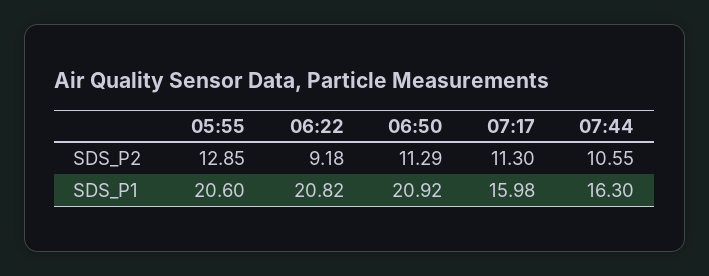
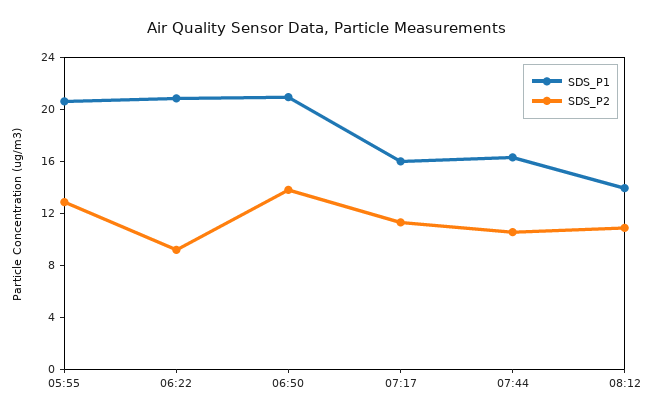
SDS_P2, 06:50: 11.29 -> 14
SDS_P1, 08:12: none -> 14
SDS_P2, 08:12: none -> 11

